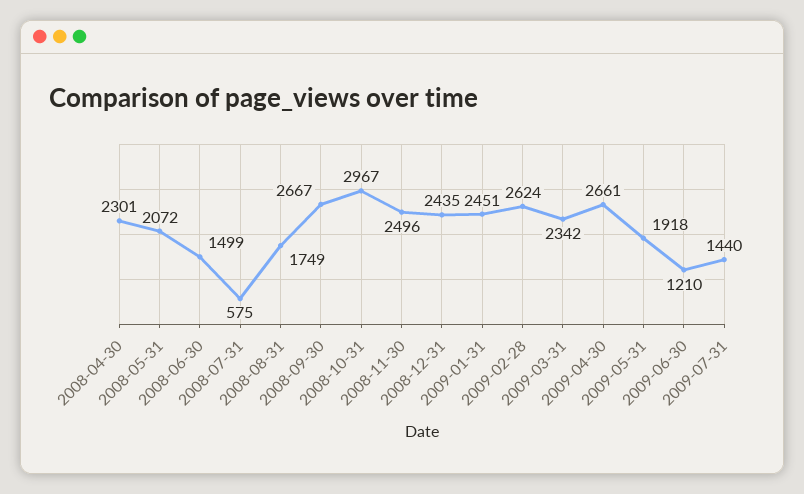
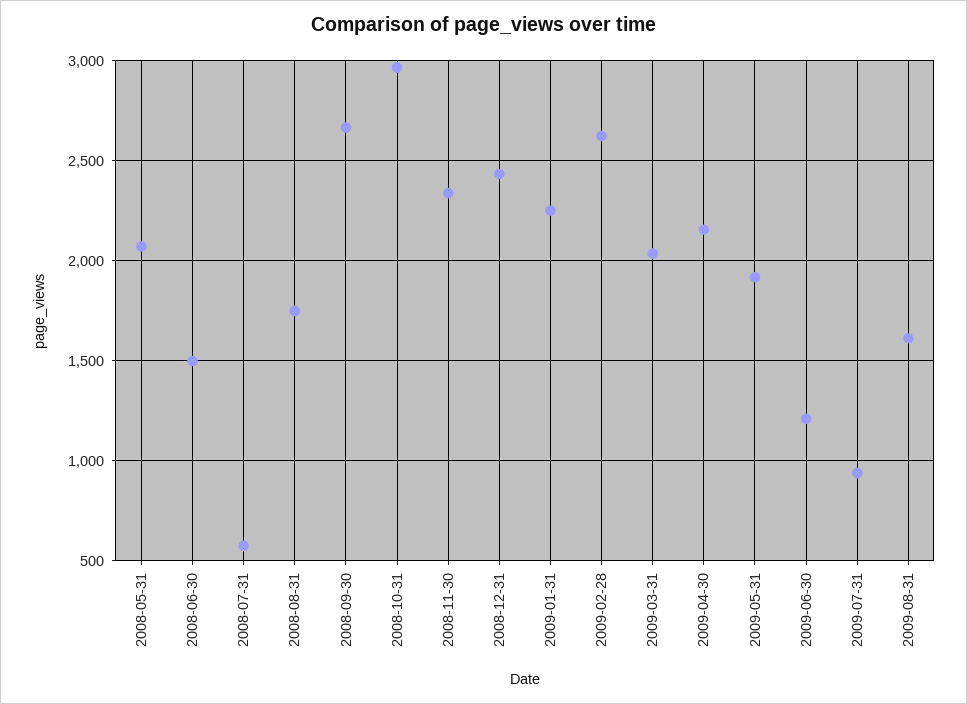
2008-04-30: 2301 -> none
2008-11-30: 2496 -> 2350
2009-01-31: 2451 -> 2250
2009-03-31: 2342 -> 2050
2009-04-30: 2661 -> 2150
2009-07-31: 1440 -> 950
2009-08-31: none -> 1600

